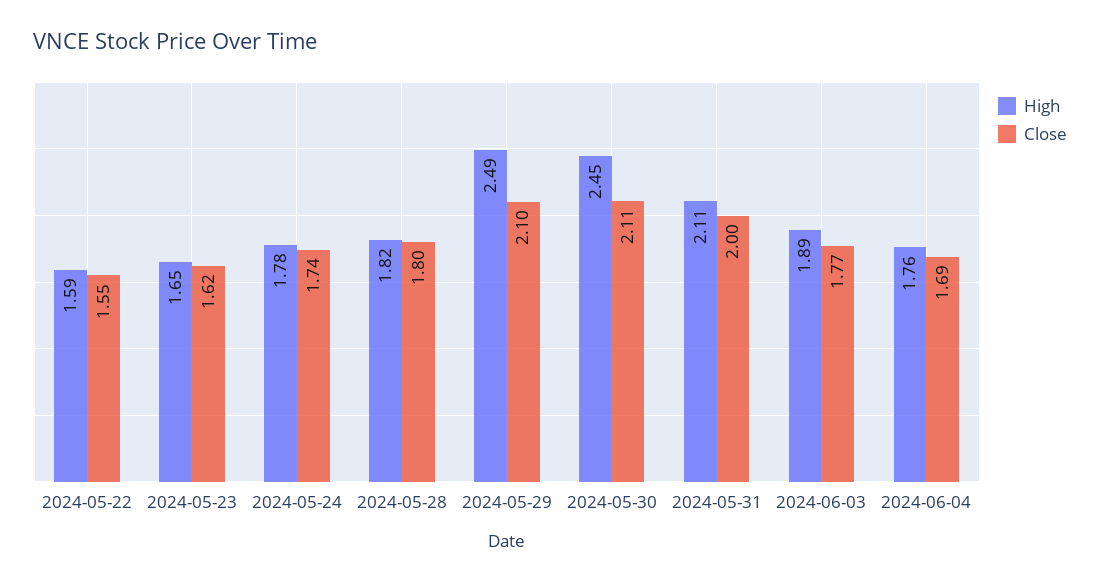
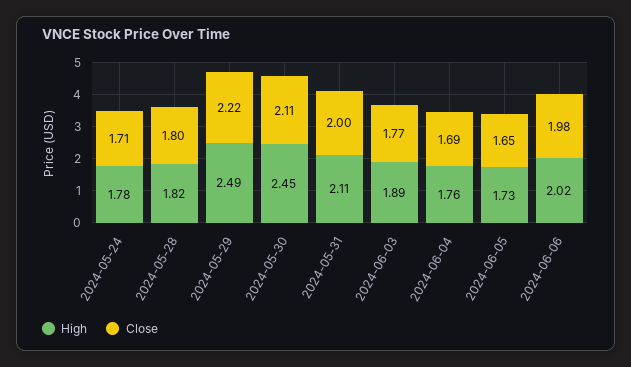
High, 2024-05-22: 1.59 -> none
Close, 2024-05-22: 1.55 -> none
High, 2024-05-23: 1.65 -> none
Close, 2024-05-23: 1.62 -> none
Close, 2024-05-24: 1.74 -> 1.71
Close, 2024-05-29: 2.1 -> 2.22
High, 2024-06-05: none -> 1.73
Close, 2024-06-05: none -> 1.65
High, 2024-06-06: none -> 2.02
Close, 2024-06-06: none -> 1.98

